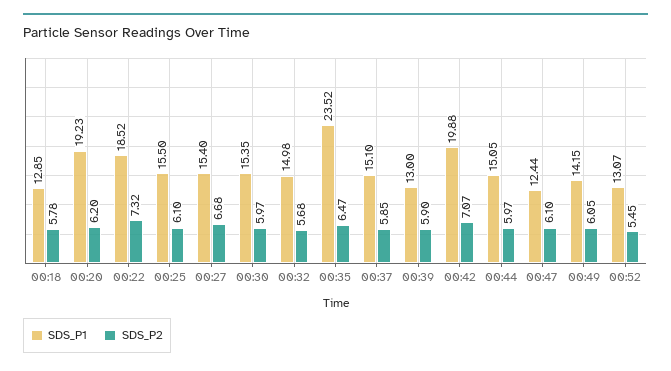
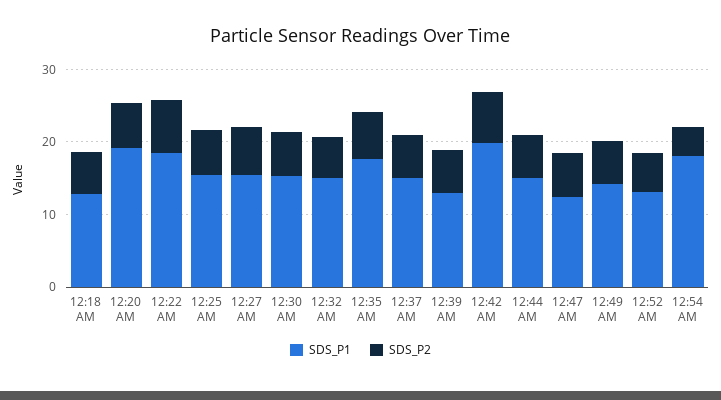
SDS_P1, 00:35: 23.52 -> 18
SDS_P1, 12:54 AM: none -> 18
SDS_P2, 12:54 AM: none -> 4

